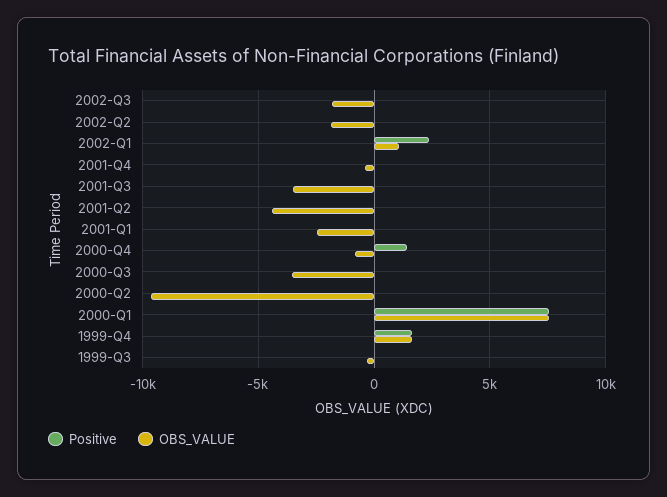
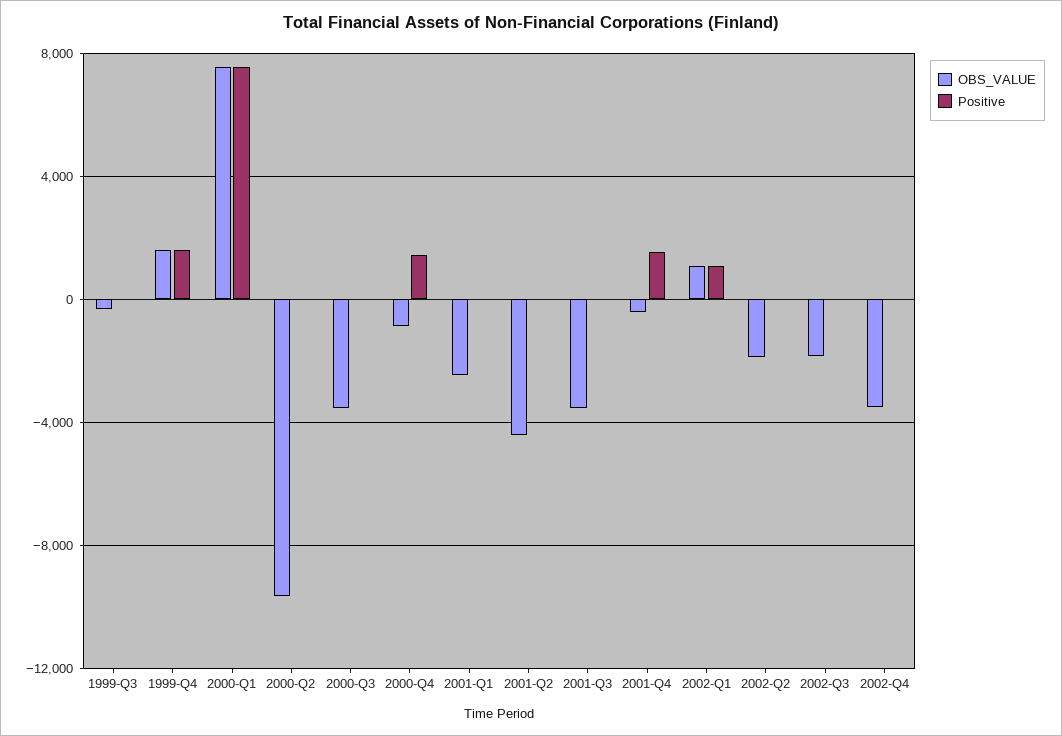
Positive, 2002-Q1: 2500 -> 1000
Positive, 2001-Q4: 0 -> 1500
OBS_VALUE, 2002-Q4: none -> -3500
Positive, 2002-Q4: none -> 0

